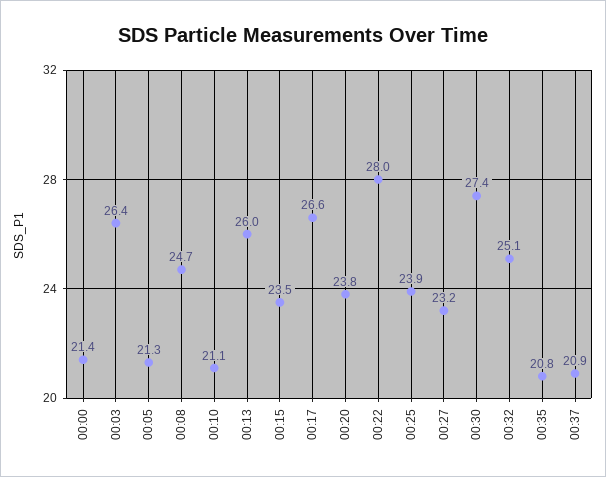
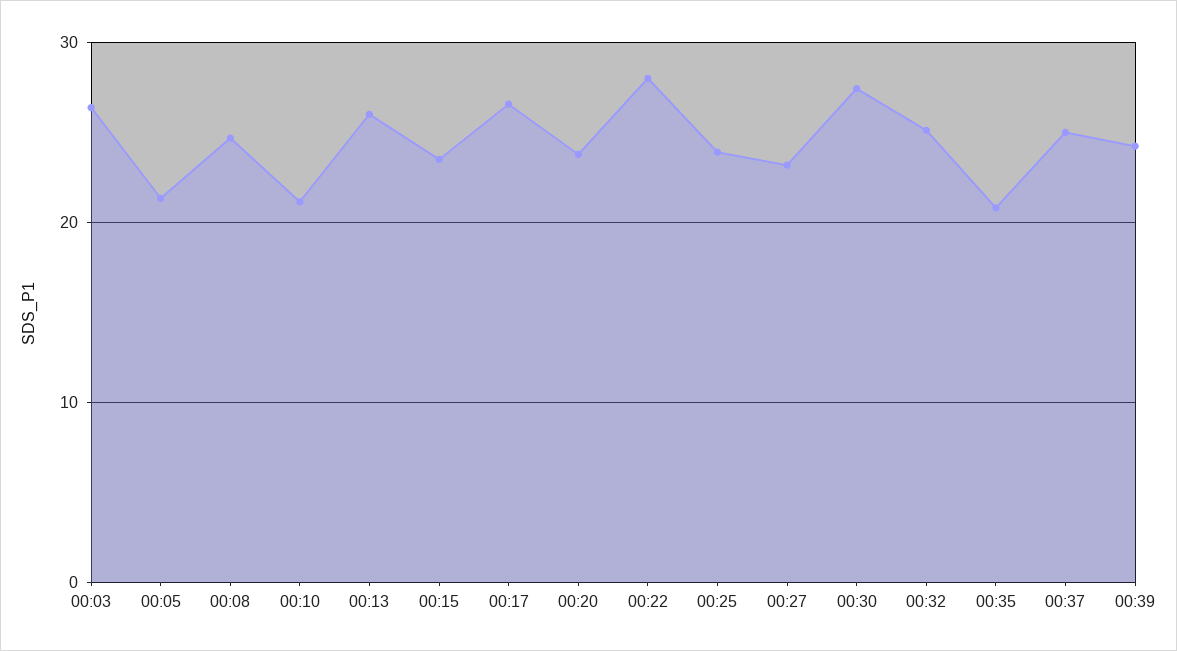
00:00: 21.4 -> none
00:37: 20.9 -> 25
00:39: none -> 24

